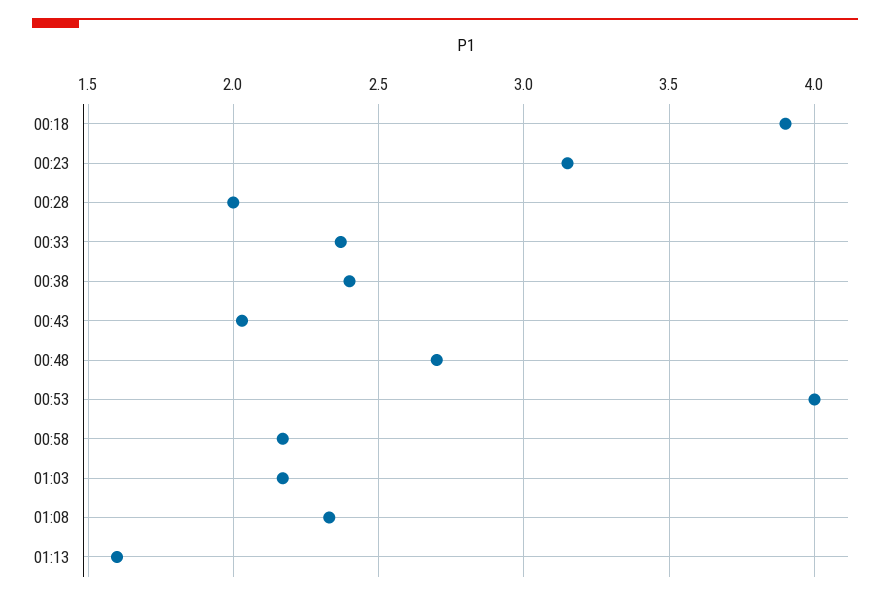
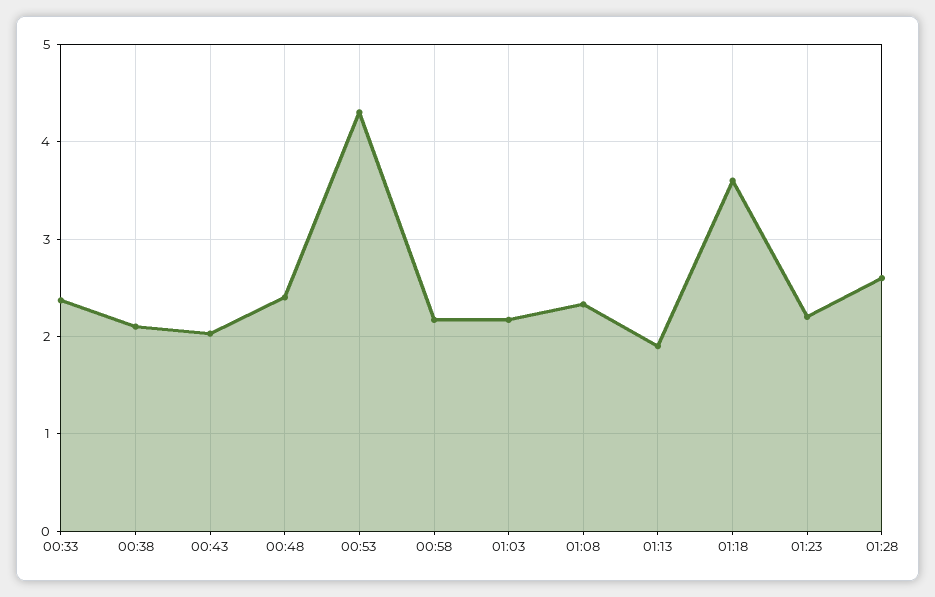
00:18: 3.9 -> none
00:23: 3.15 -> none
00:28: 2 -> none
00:38: 2.4 -> 2.1
00:48: 2.7 -> 2.4
00:53: 4 -> 4.3
01:13: 1.6 -> 1.9
01:18: none -> 3.6
01:23: none -> 2.2
01:28: none -> 2.6

